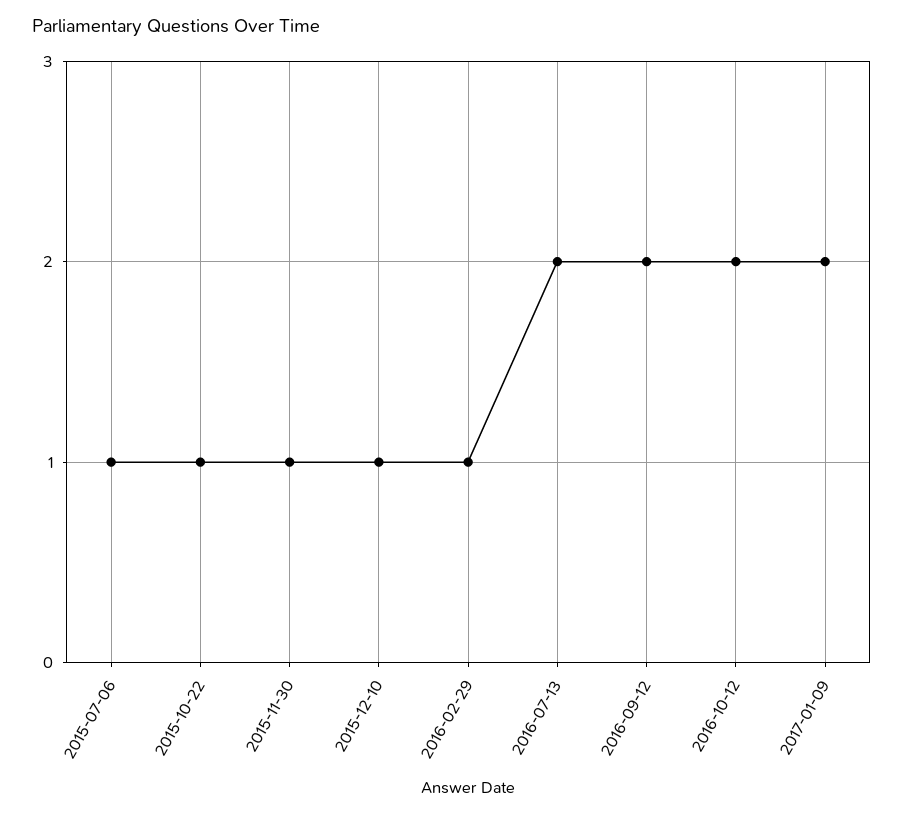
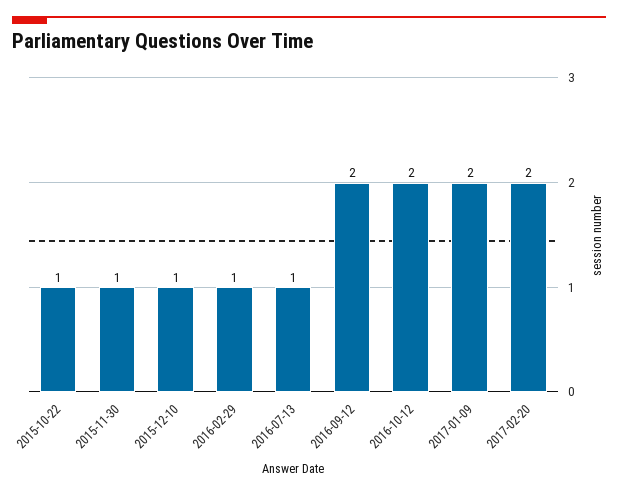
2015-07-06: 1 -> none
2016-07-13: 2 -> 1
2017-02-20: none -> 2

